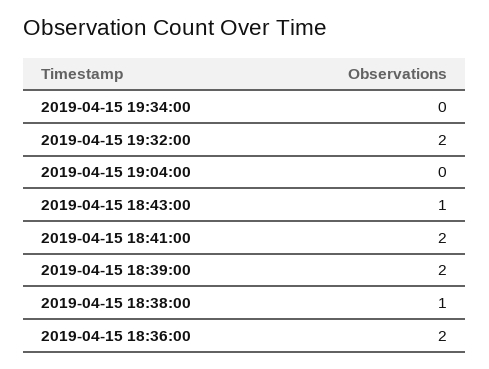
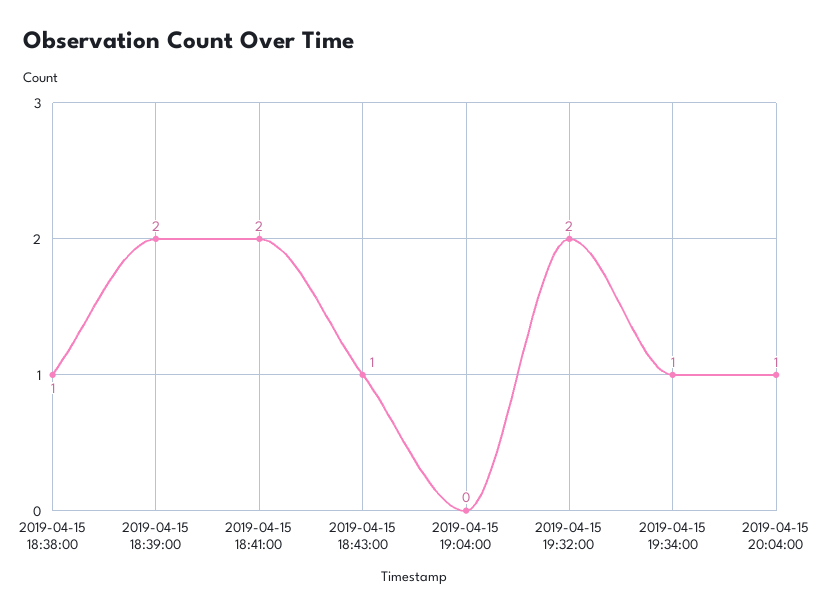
2019-04-15 19:34:00: 0 -> 1
2019-04-15 18:36:00: 2 -> none
2019-04-15 20:04:00: none -> 1

